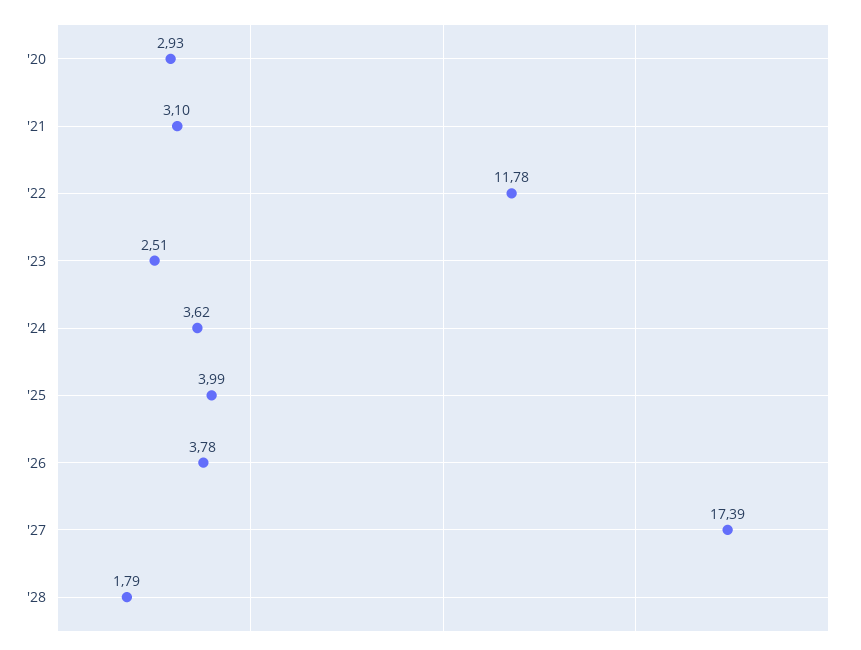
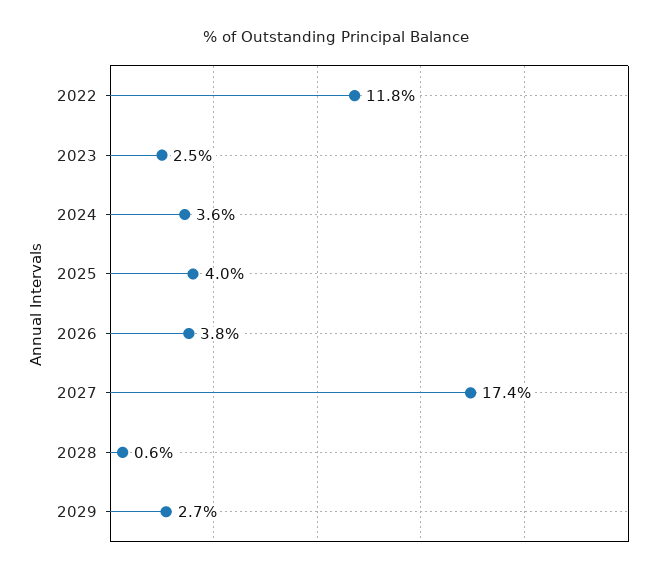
'20: 2.93 -> none
'21: 3.1 -> none
'28: 1.79 -> 0.6
2029: none -> 2.7

